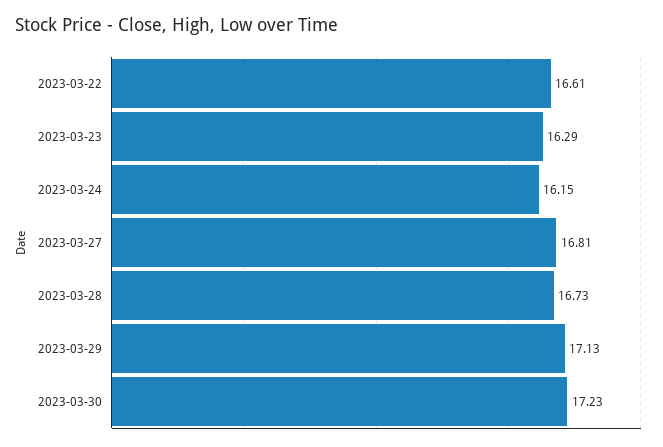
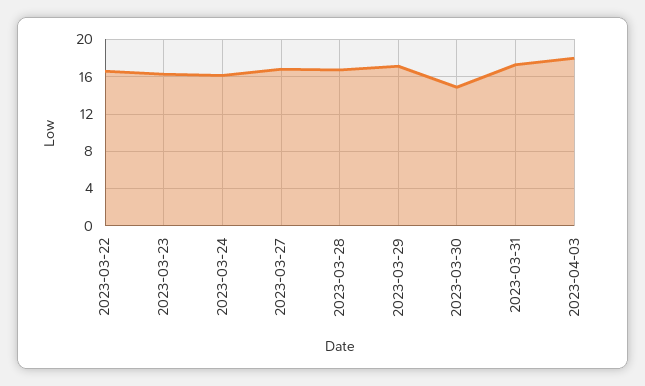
2023-03-30: 17.23 -> 15
2023-03-31: none -> 17
2023-04-03: none -> 18

